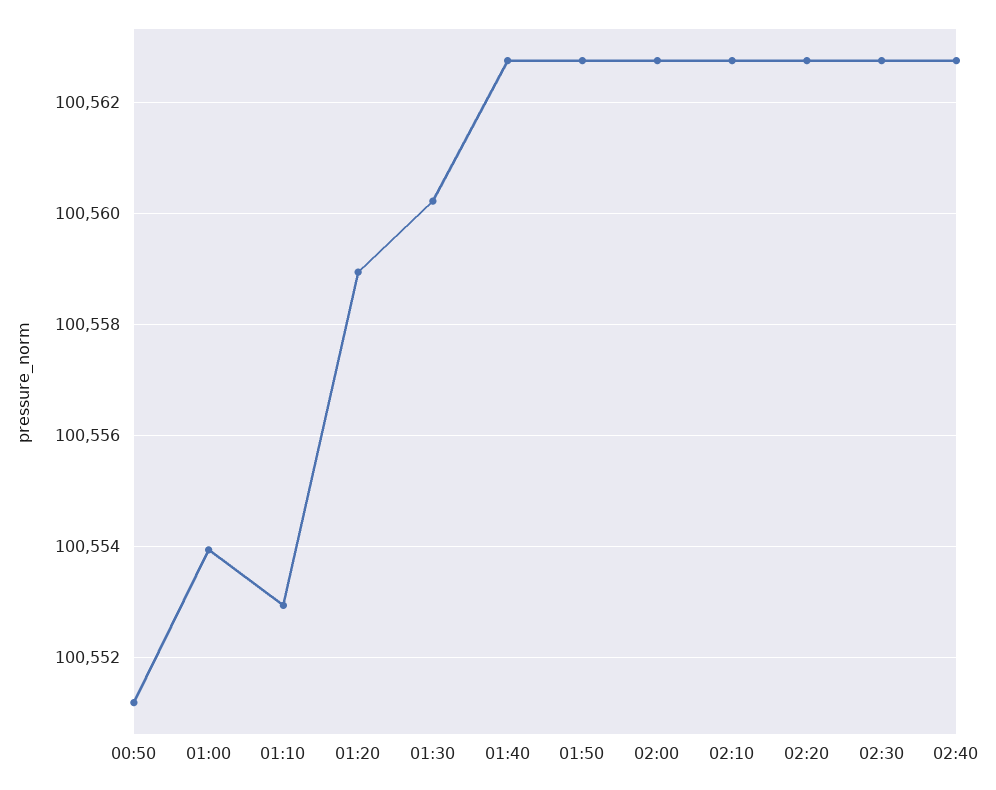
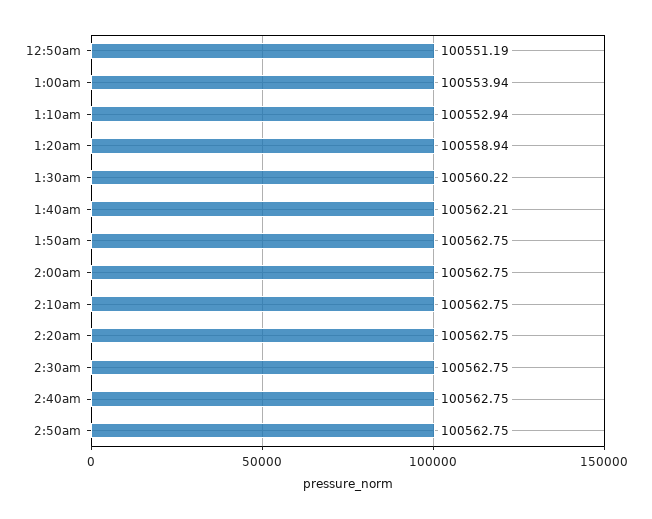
01:40: 100562.8 -> 100562.21
2:50am: none -> 100562.75

